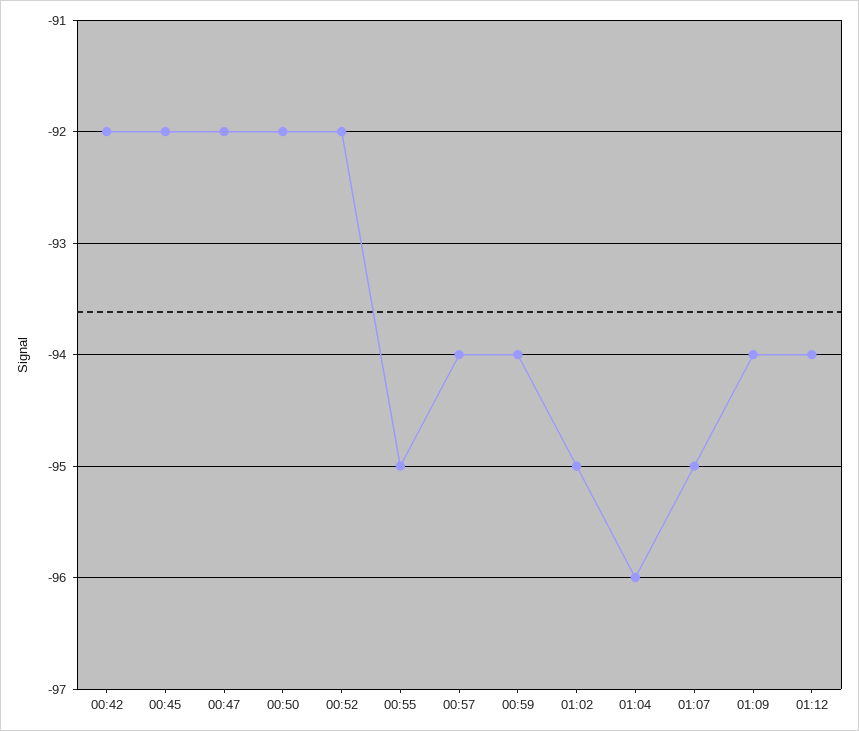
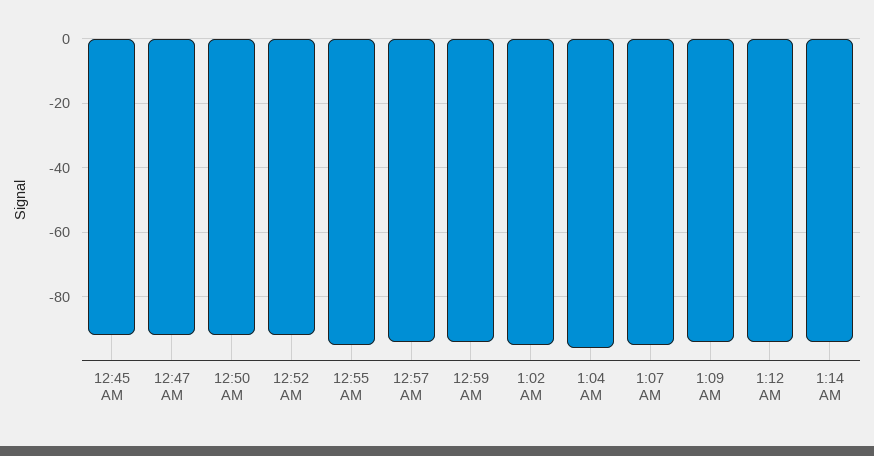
00:42: -92 -> none
1:14 AM: none -> -95

